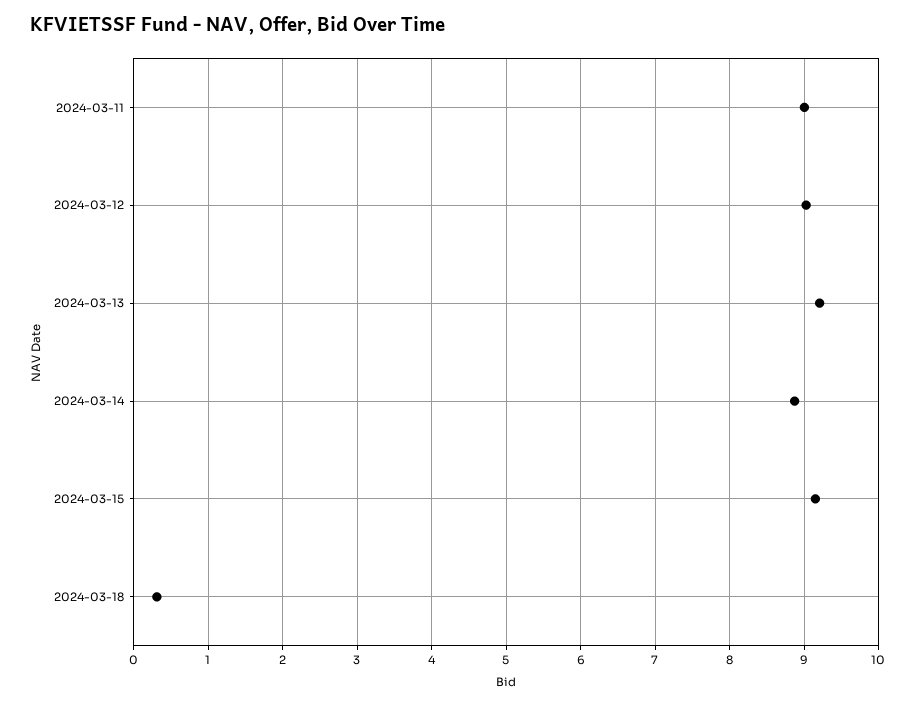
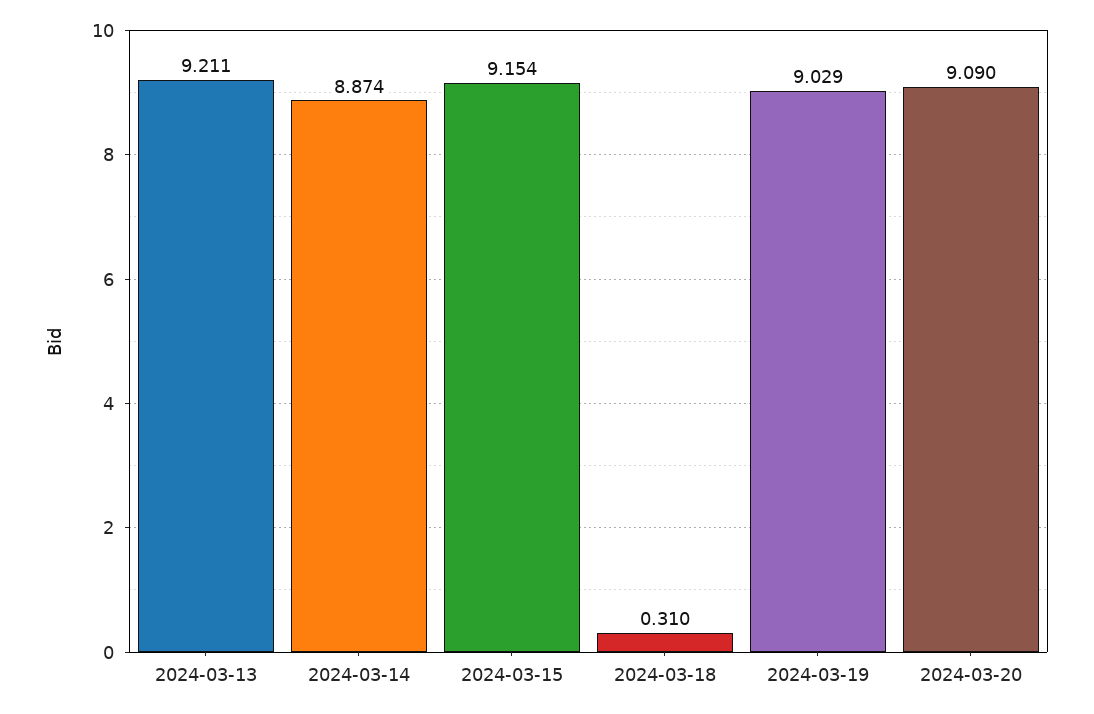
2024-03-11: 9 -> none
2024-03-12: 9 -> none
2024-03-19: none -> 9.029
2024-03-20: none -> 9.09

